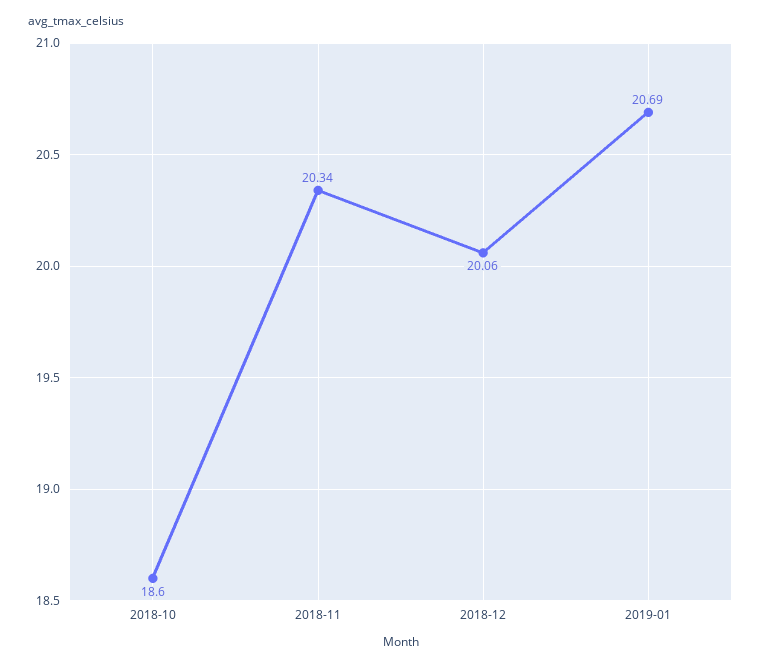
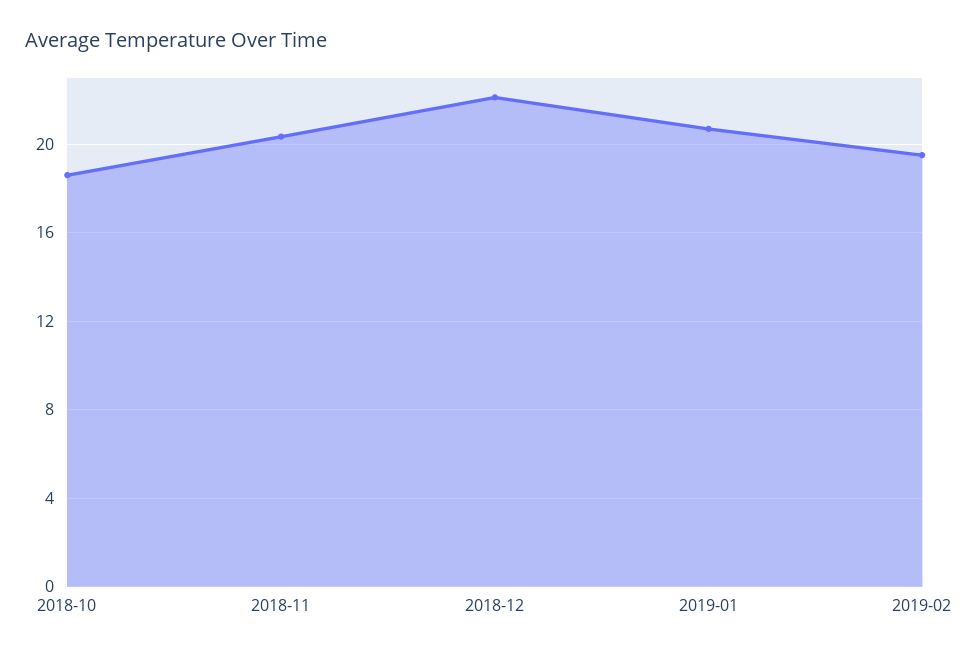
2018-12: 20.06 -> 22
2019-02: none -> 19.5

